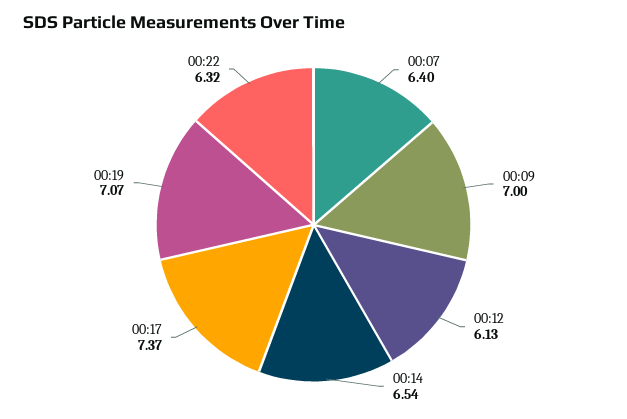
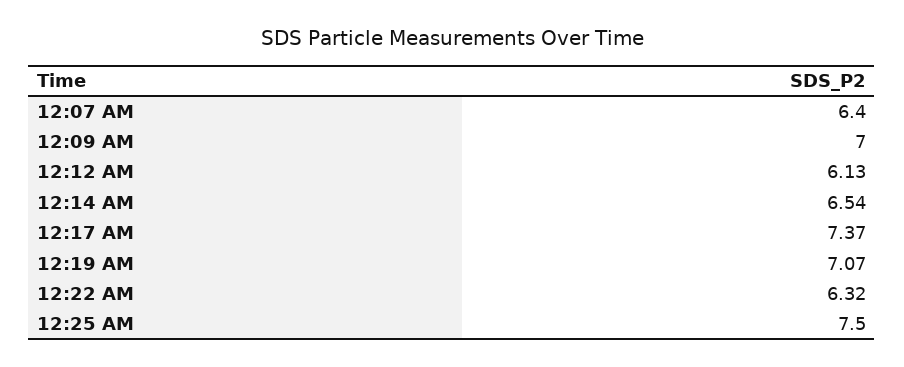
12:25 AM: none -> 7.5

